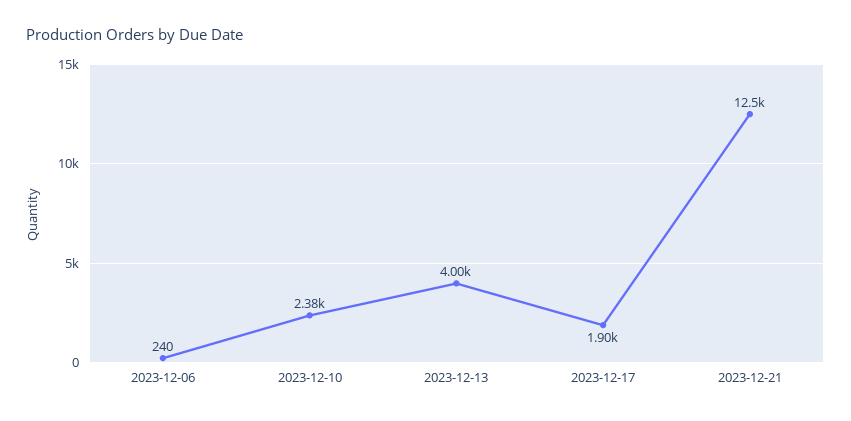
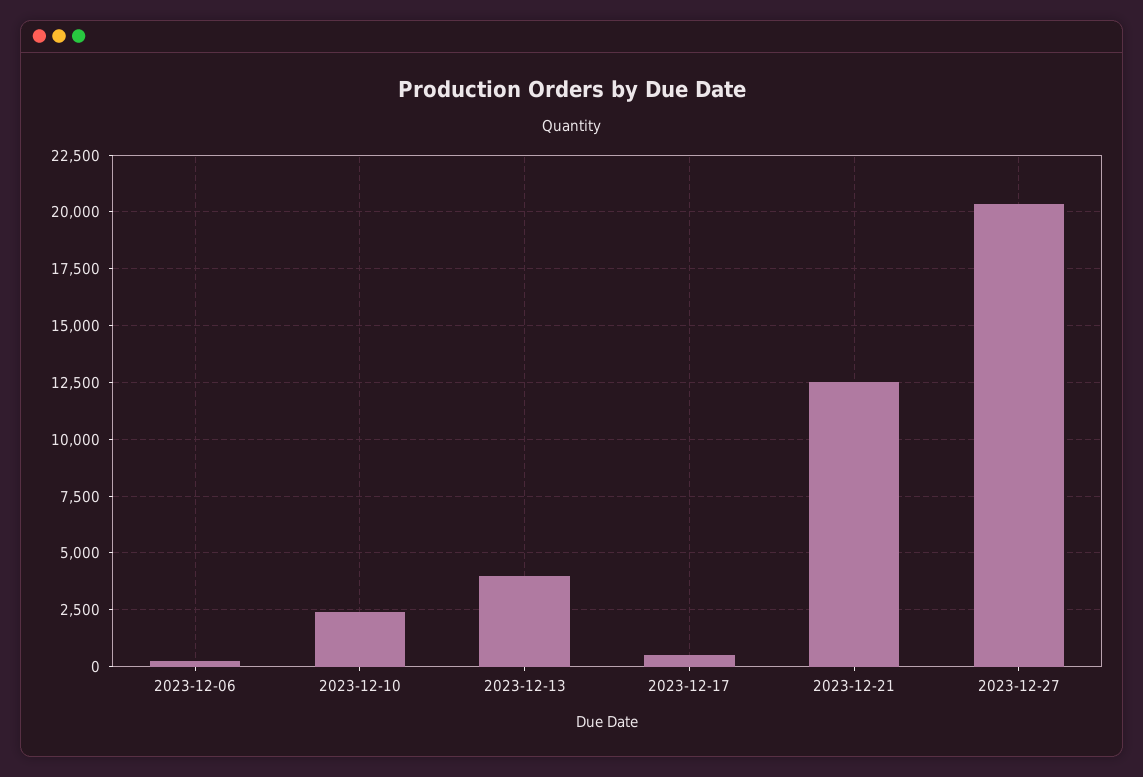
2023-12-17: 1900 -> 500
2023-12-27: none -> 20500

